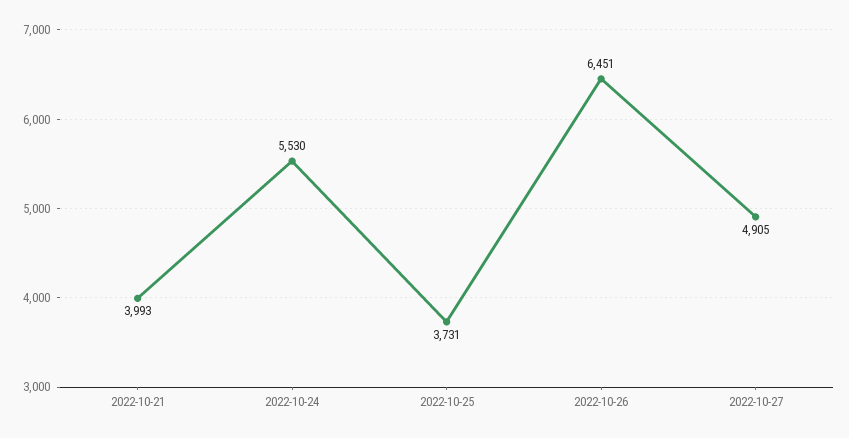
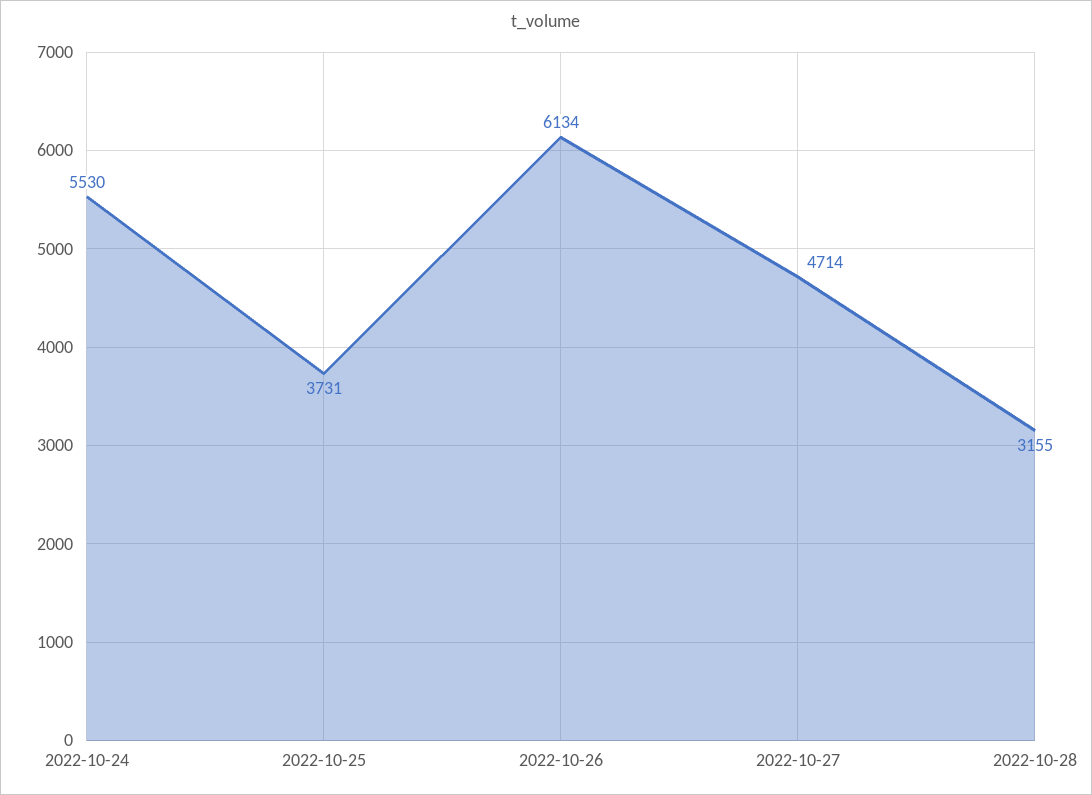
2022-10-21: 3993 -> none
2022-10-26: 6451 -> 6134
2022-10-27: 4905 -> 4714
2022-10-28: none -> 3155

